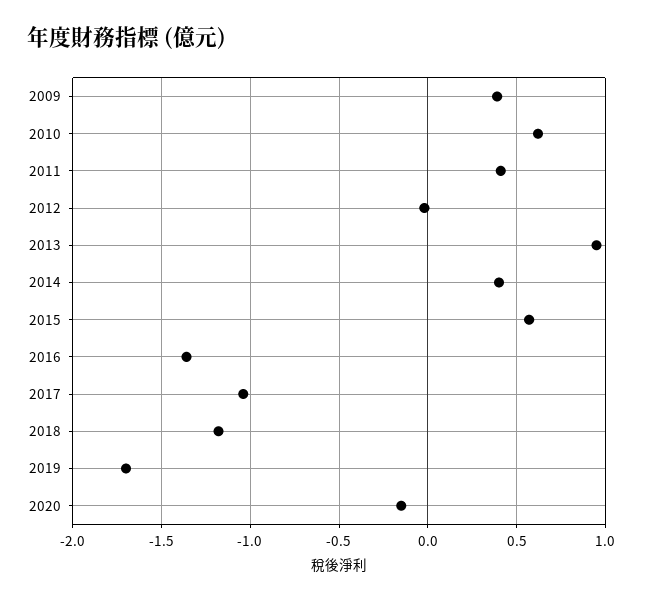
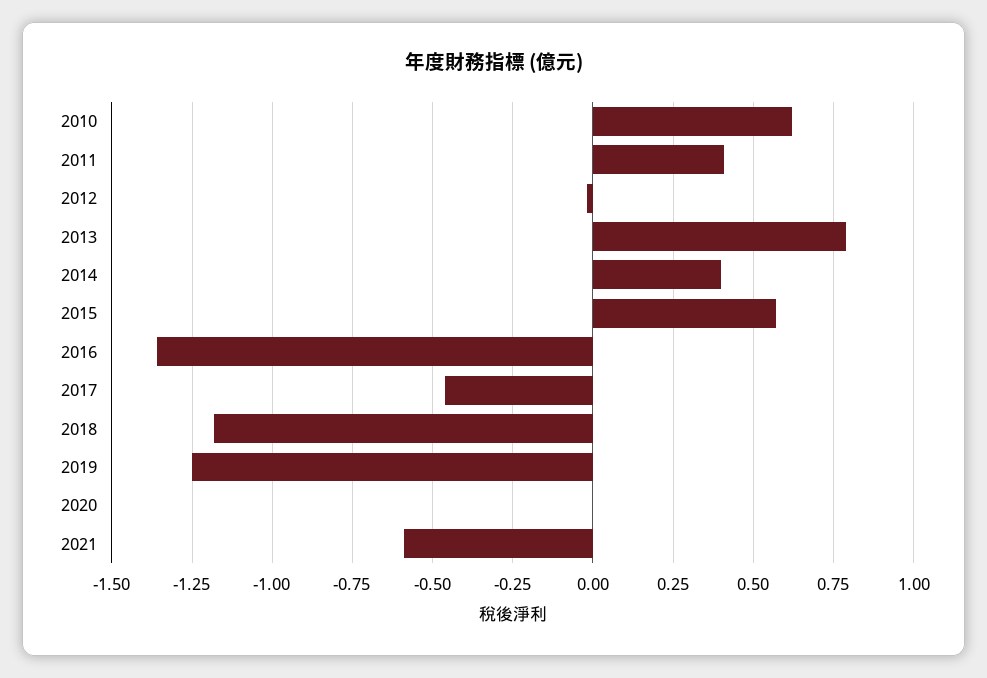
2009: 0.4 -> none
2013: 0.95 -> 0.8
2017: -1.05 -> -0.45
2019: -1.7 -> -1.25
2020: -0.15 -> 0
2021: none -> -0.6

